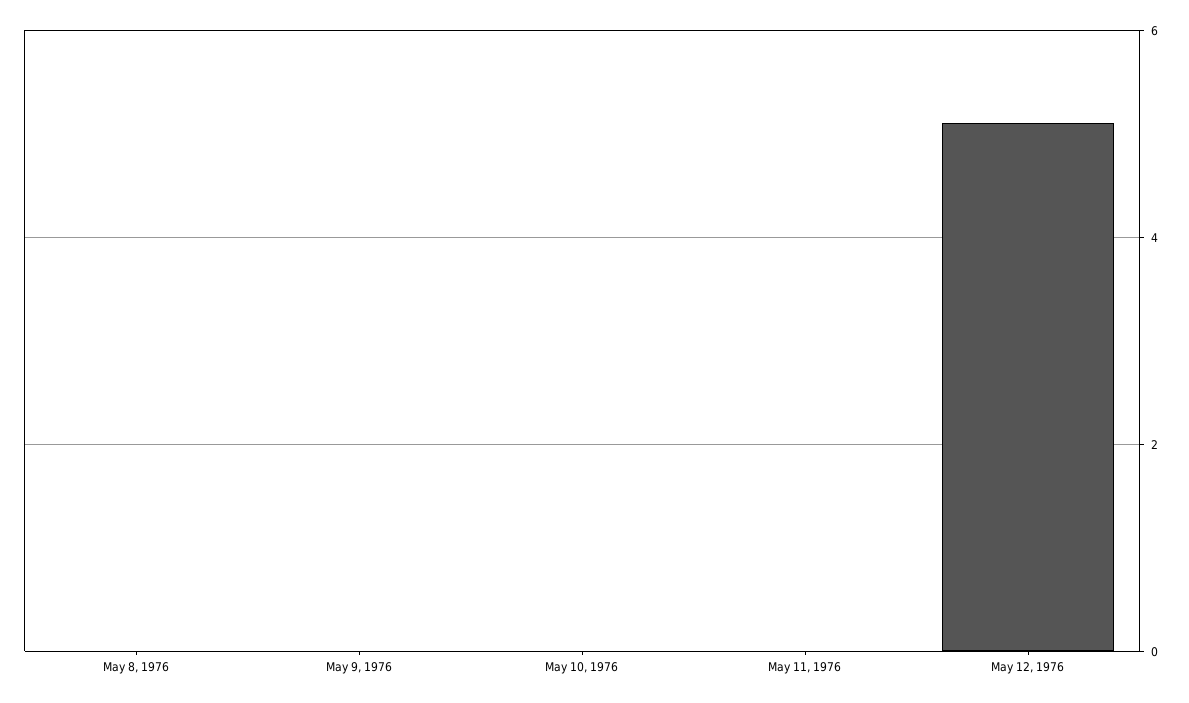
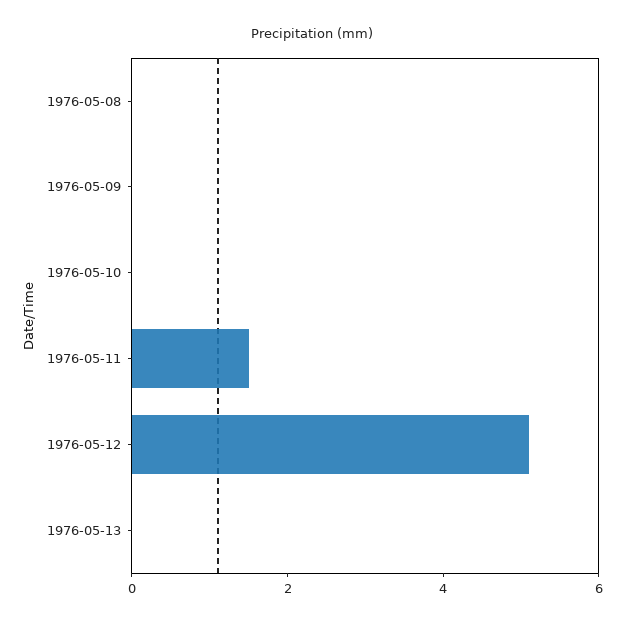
May 11, 1976: 0 -> 1.5
1976-05-13: none -> 0

